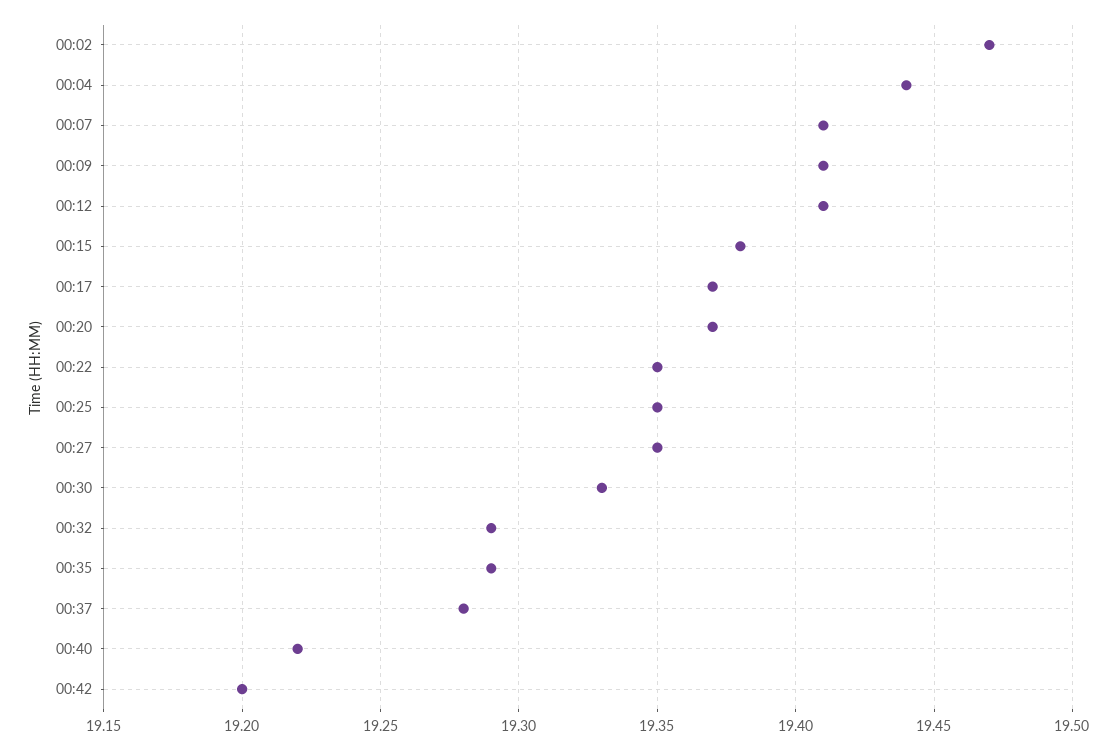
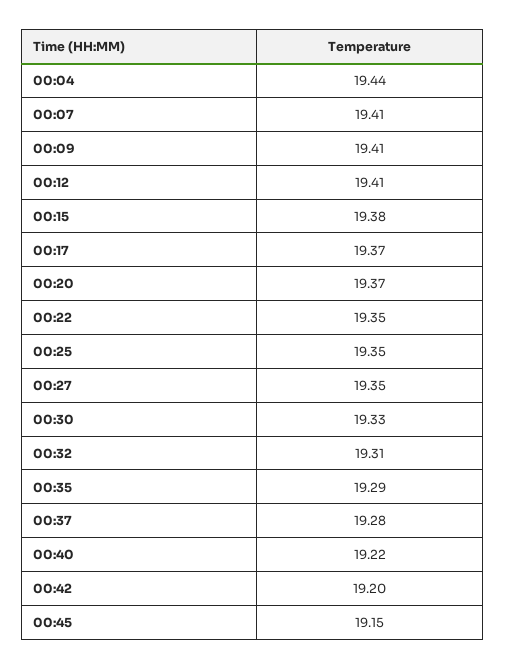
00:02: 19.47 -> none
00:32: 19.29 -> 19.31
00:45: none -> 19.15

